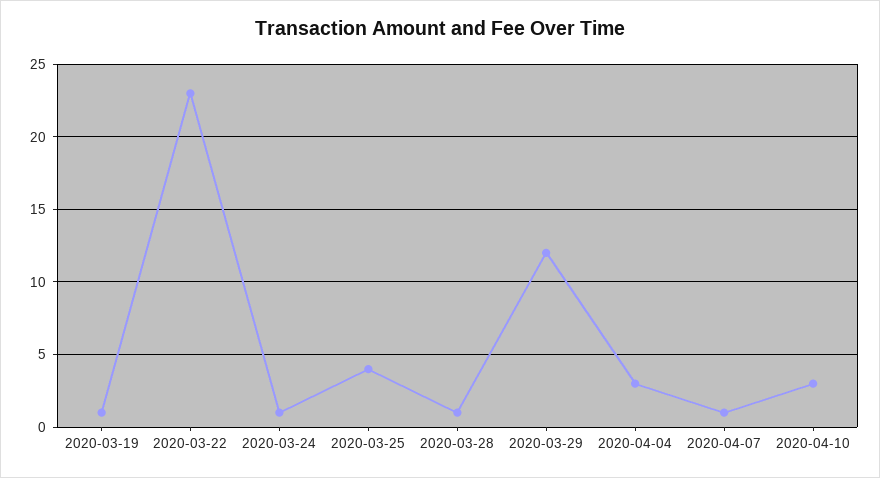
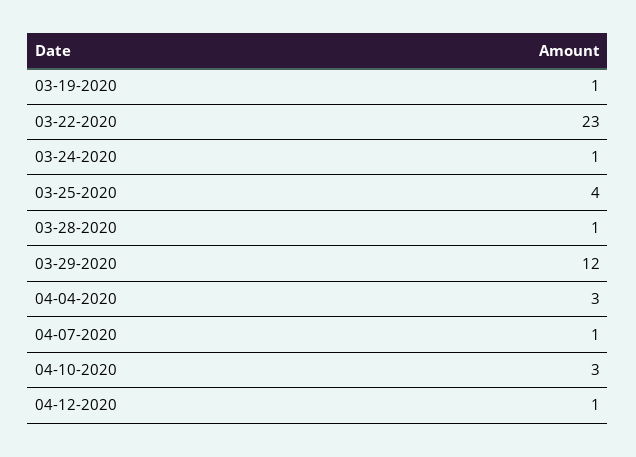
04-12-2020: none -> 1

